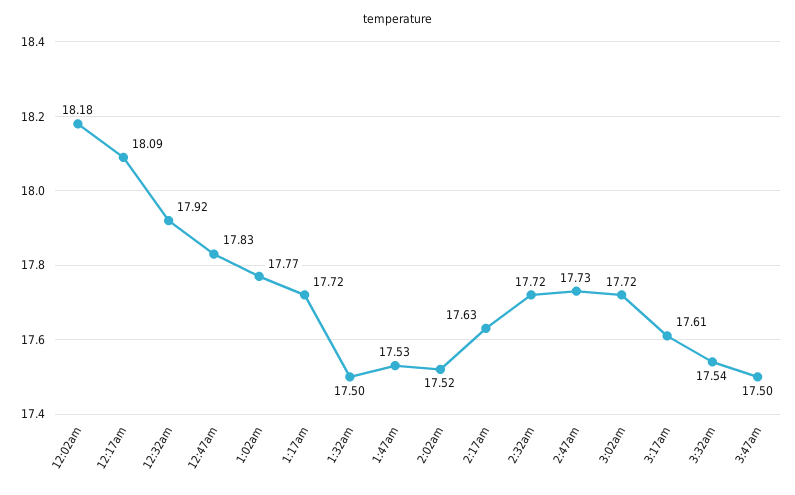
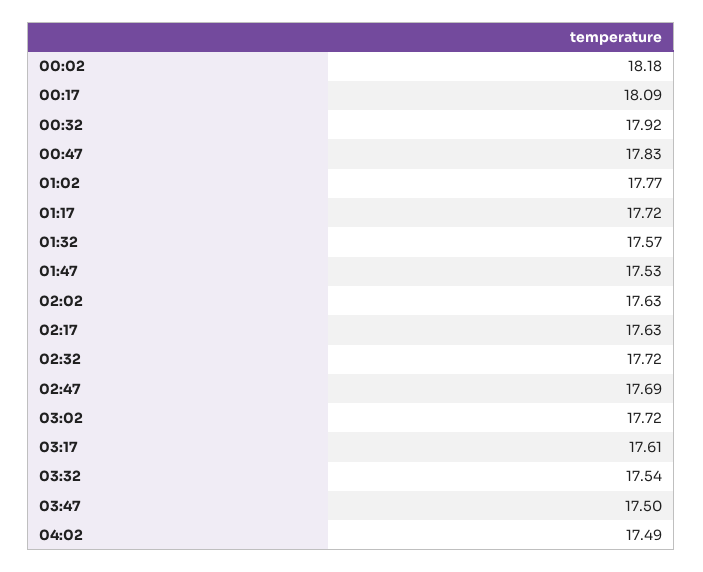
1:32am: 17.5 -> 17.57
2:02am: 17.52 -> 17.63
2:47am: 17.73 -> 17.69
04:02: none -> 17.49

